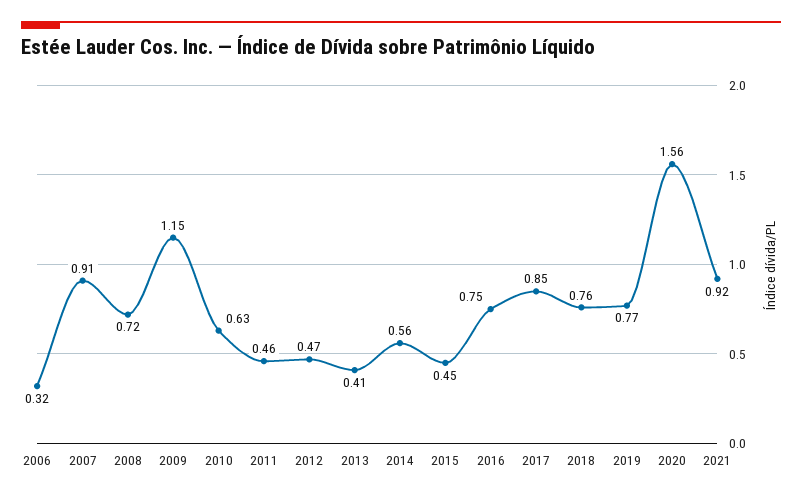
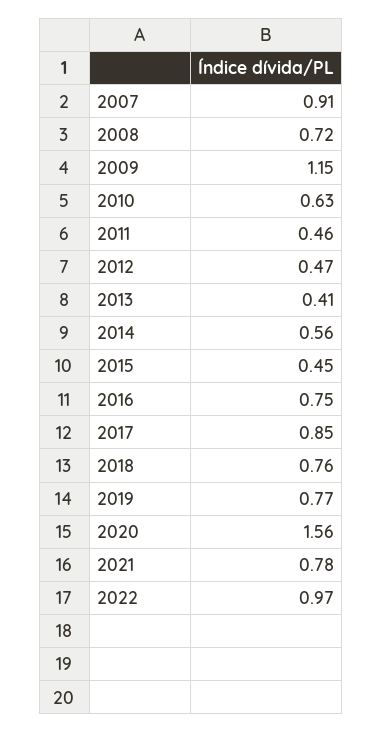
2006: 0.32 -> none
2021: 0.92 -> 0.78
2022: none -> 0.97

